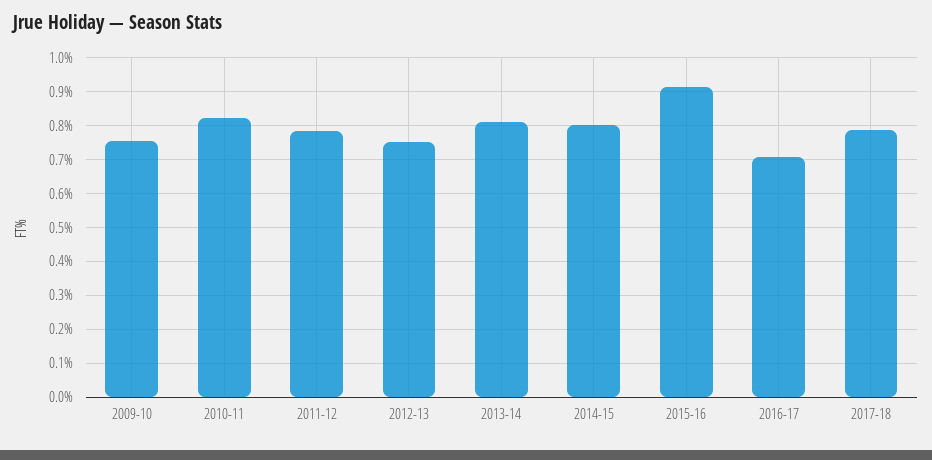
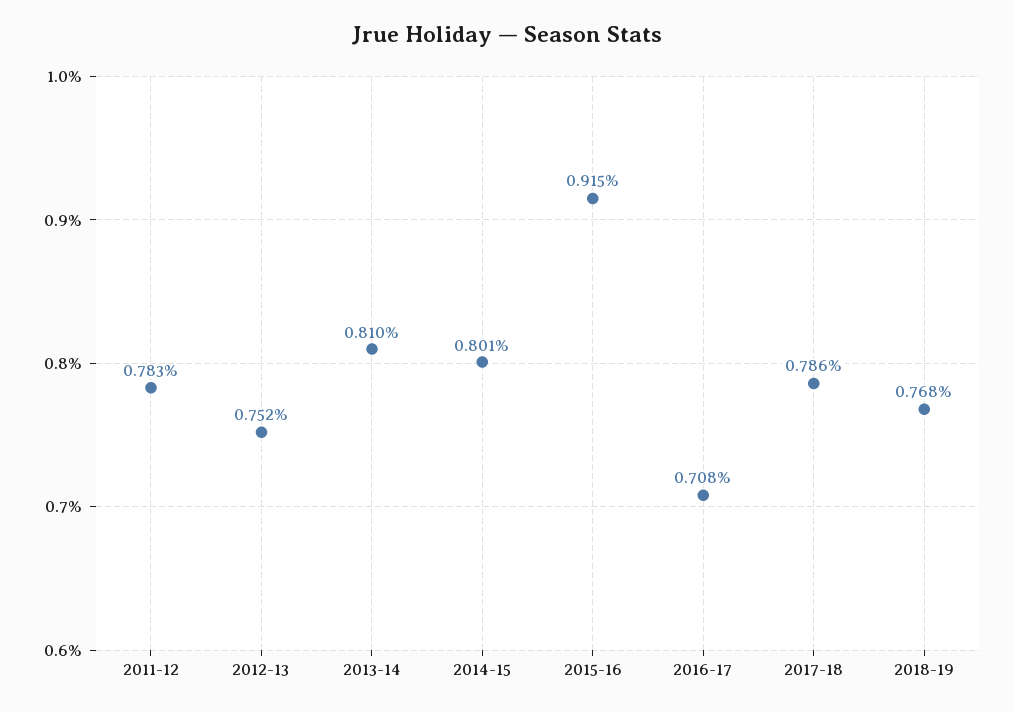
2009-10: 0.76 -> none
2010-11: 0.82 -> none
2018-19: none -> 0.768

